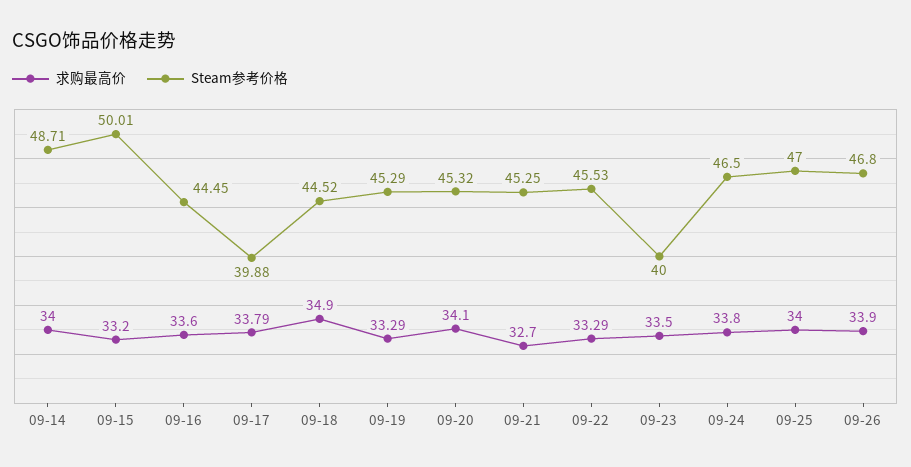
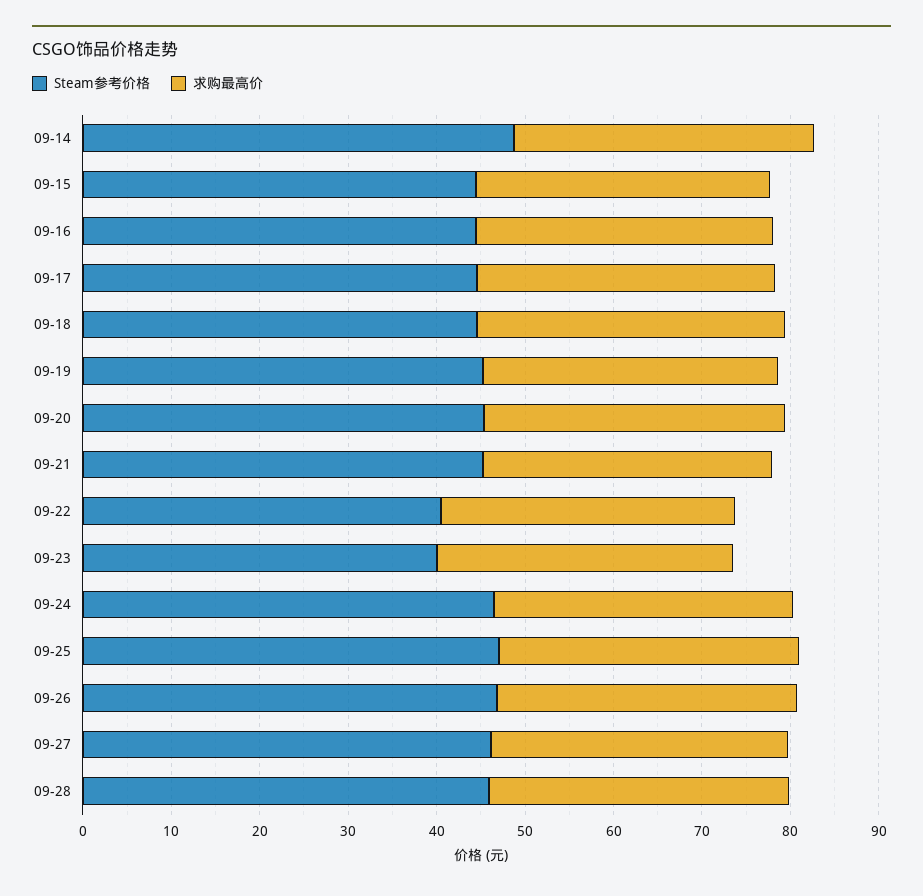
Steam参考价格, 09-15: 50.01 -> 44
Steam参考价格, 09-17: 39.88 -> 44
Steam参考价格, 09-22: 45.53 -> 40
Steam参考价格, 09-27: none -> 46
求购最高价, 09-27: none -> 34
Steam参考价格, 09-28: none -> 46
求购最高价, 09-28: none -> 34

